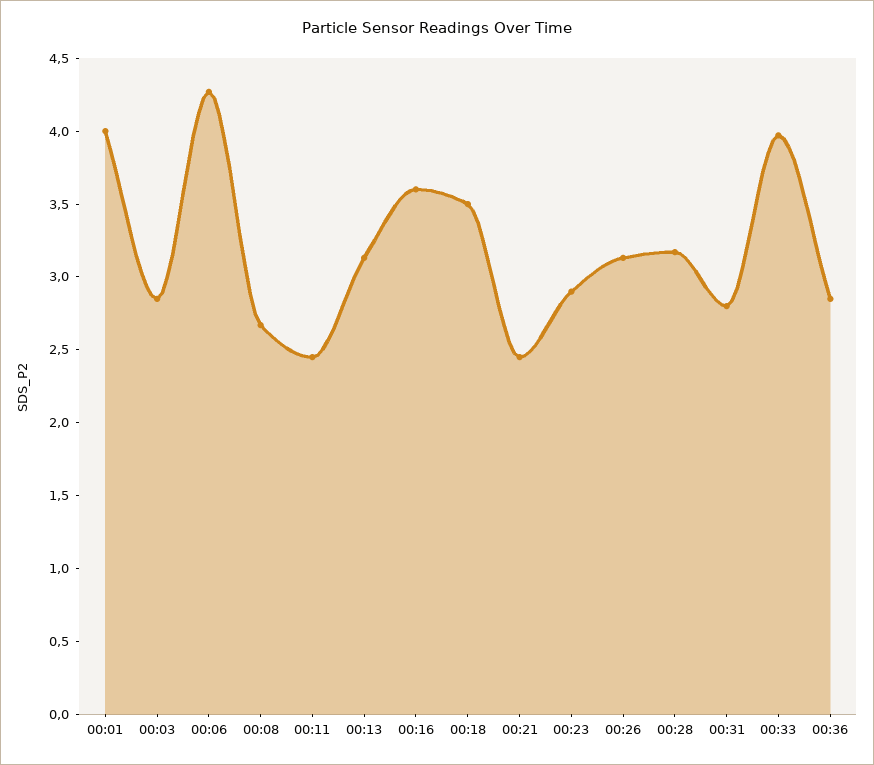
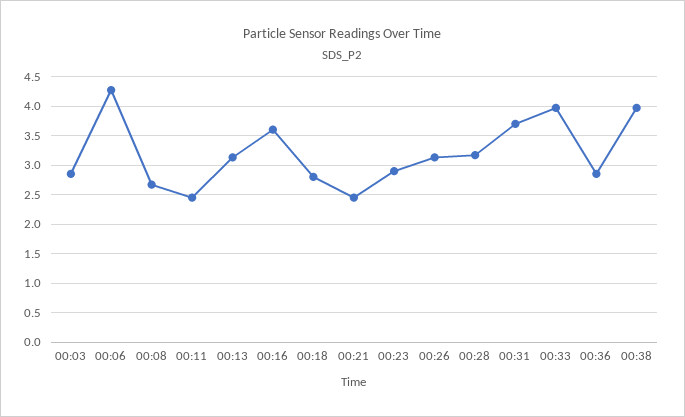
00:01: 4 -> none
00:18: 3.5 -> 2.75
00:31: 2.8 -> 3.75
00:38: none -> 4

